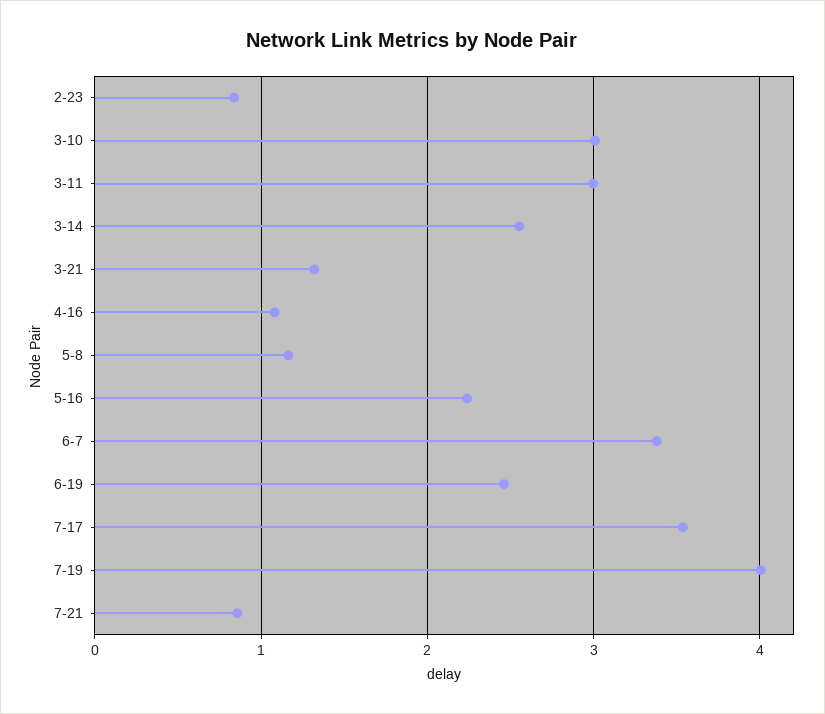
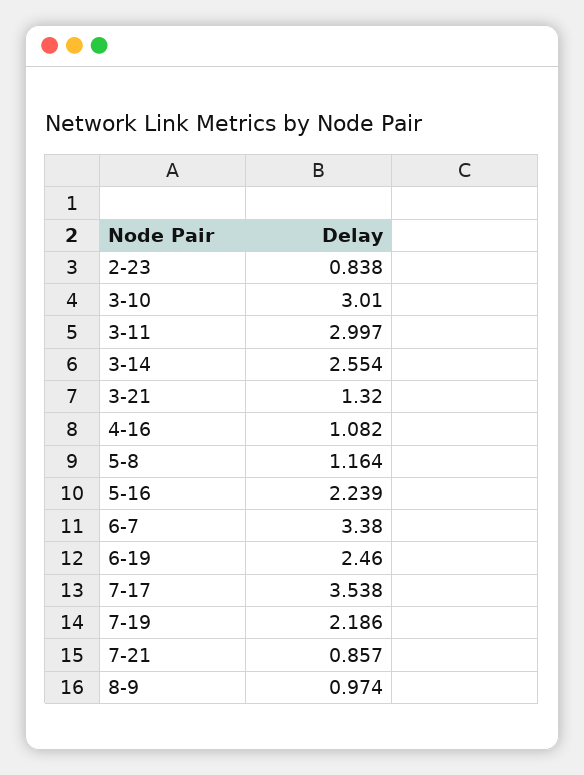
7-19: 4 -> 2.186
8-9: none -> 0.974

